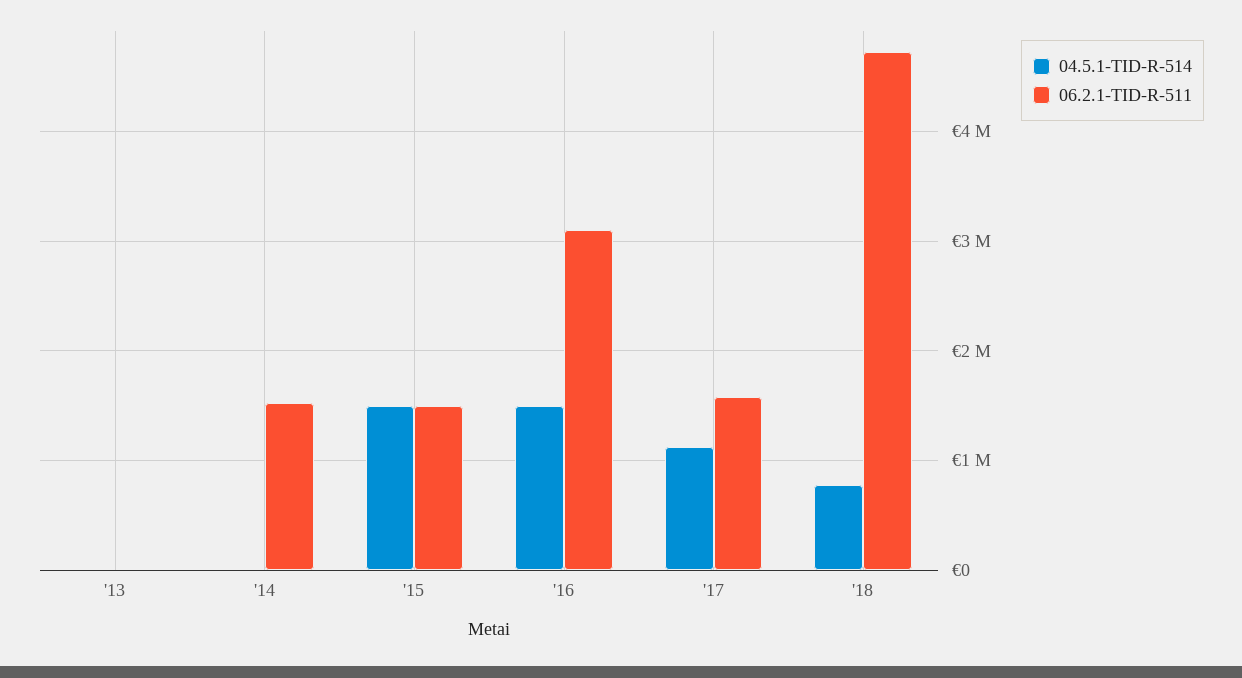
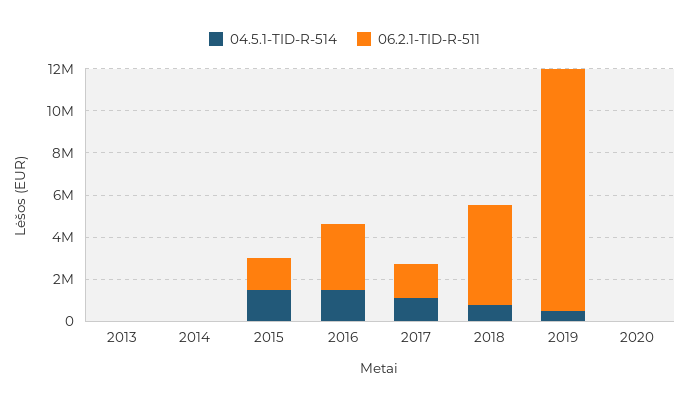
06.2.1-TID-R-511, '14: 1500000 -> 0
04.5.1-TID-R-514, 2019: none -> 500000
06.2.1-TID-R-511, 2019: none -> 11500000
04.5.1-TID-R-514, 2020: none -> 0
06.2.1-TID-R-511, 2020: none -> 0

